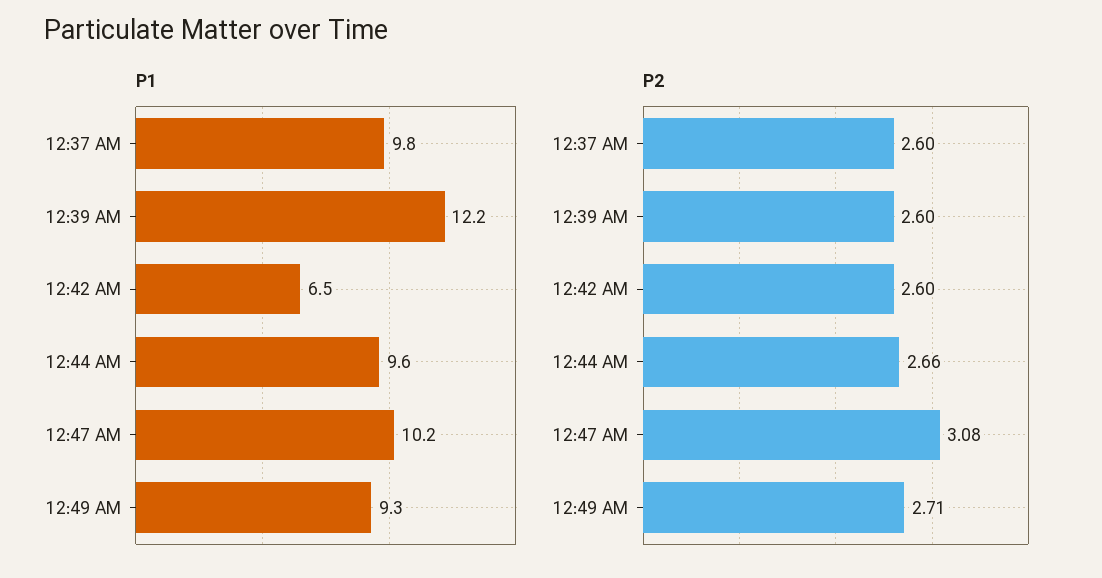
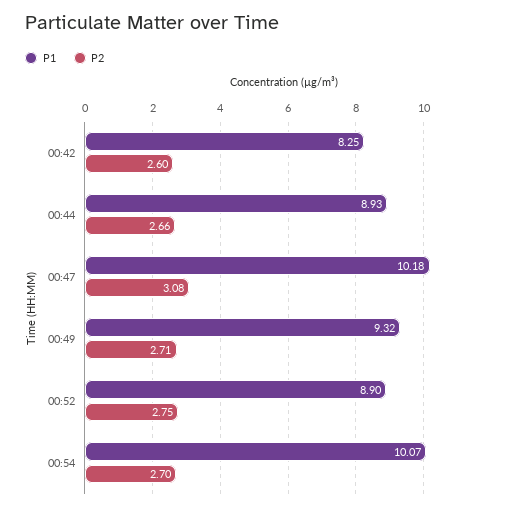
P1, 12:37 AM: 9.8 -> none
P1, 12:39 AM: 12.2 -> none
P1, 12:42 AM: 6.5 -> 8.25
P1, 12:44 AM: 9.6 -> 8.93
P2, 12:37 AM: 2.6 -> none
P2, 12:39 AM: 2.6 -> none
P1, 00:52: none -> 8.9
P2, 00:52: none -> 2.75
P1, 00:54: none -> 10.07
P2, 00:54: none -> 2.7

